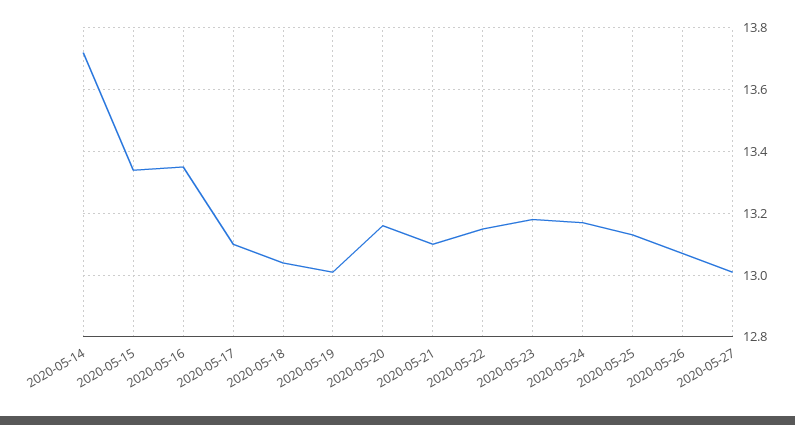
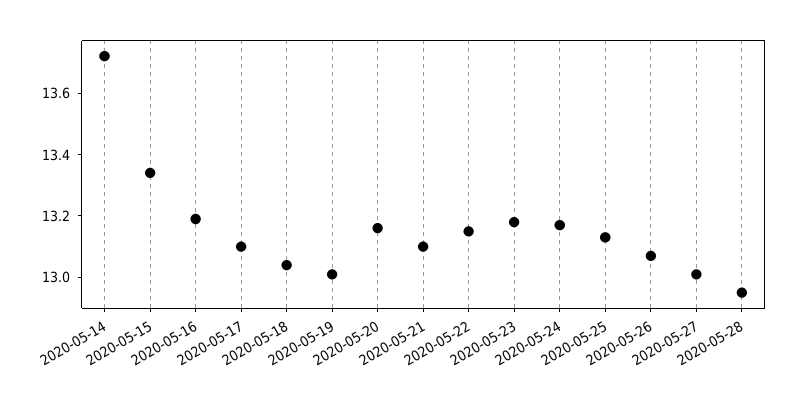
2020-05-16: 13.35 -> 13.2
2020-05-28: none -> 12.95

